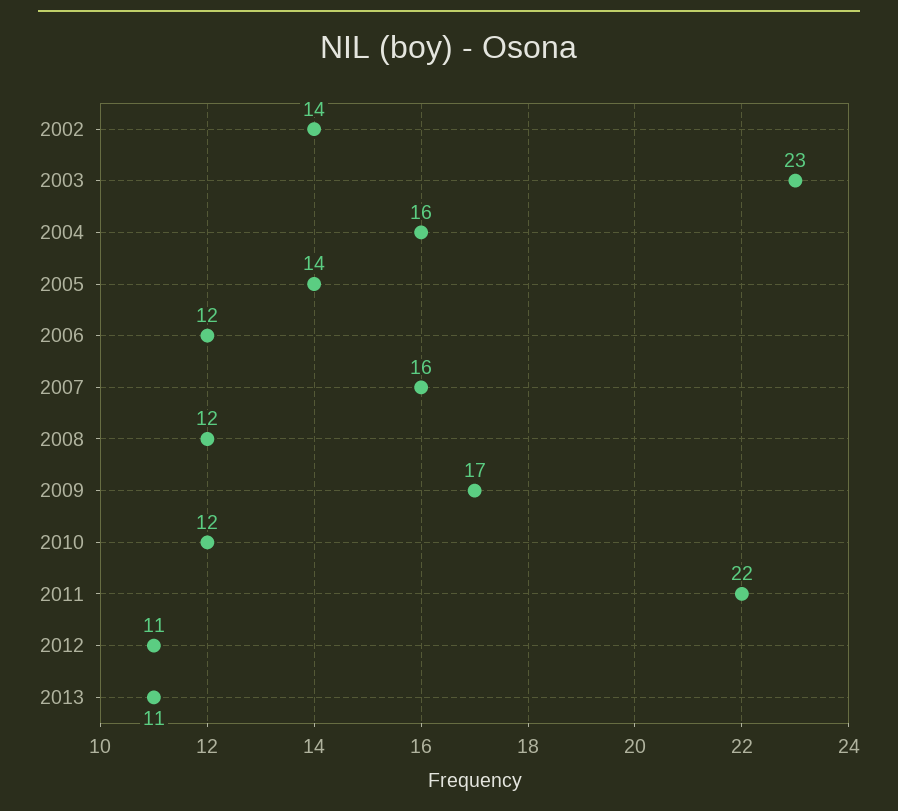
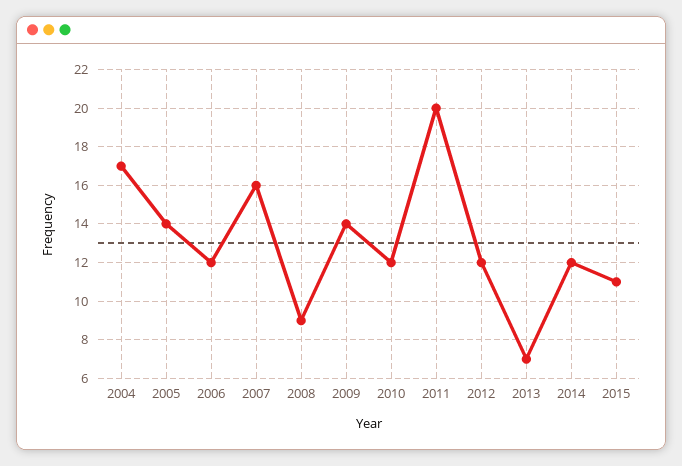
2002: 14 -> none
2003: 23 -> none
2004: 16 -> 17
2008: 12 -> 9
2009: 17 -> 14
2011: 22 -> 20
2012: 11 -> 12
2013: 11 -> 7
2014: none -> 12
2015: none -> 11

